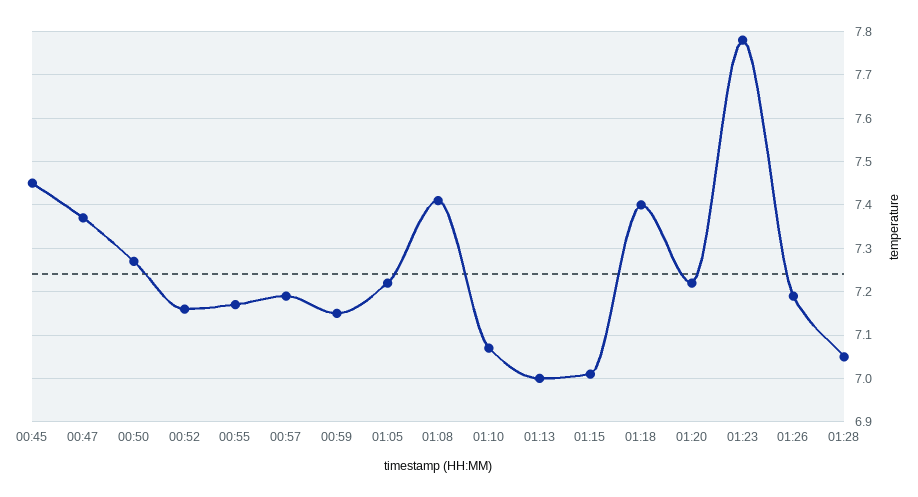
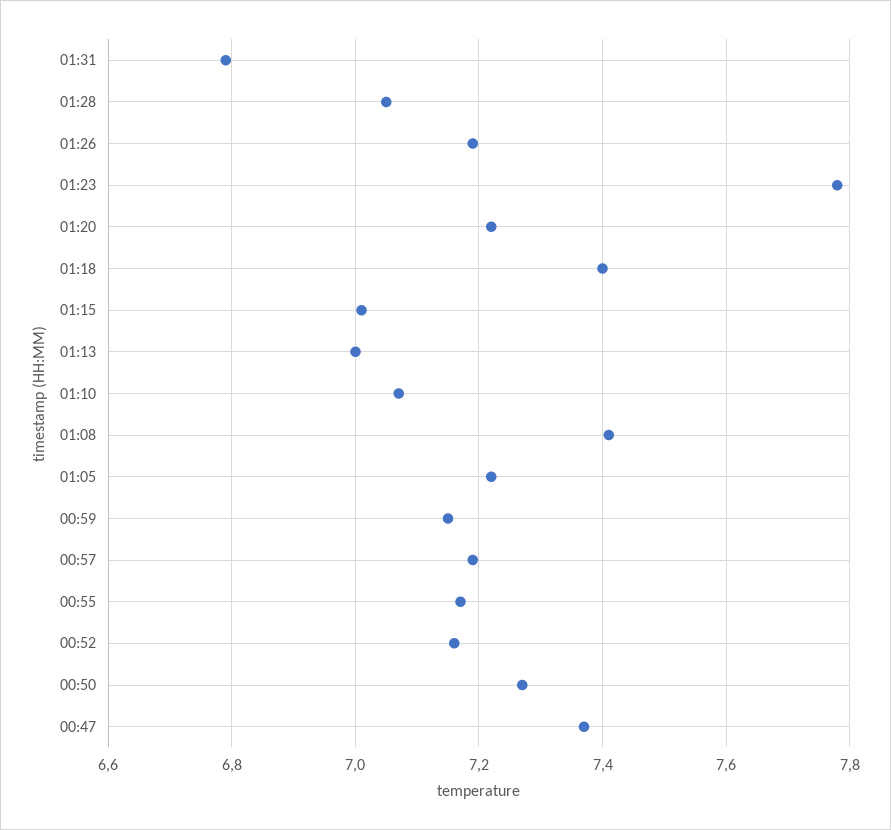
00:45: 7.45 -> none
01:31: none -> 6.8

